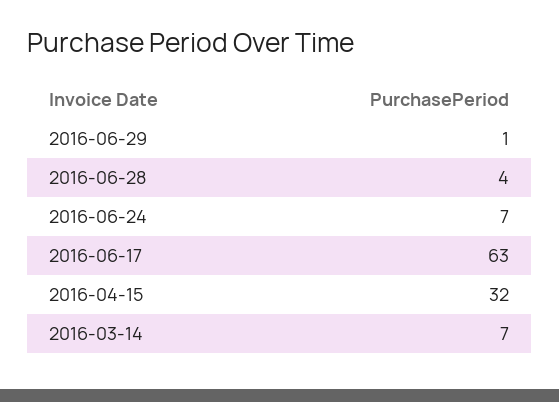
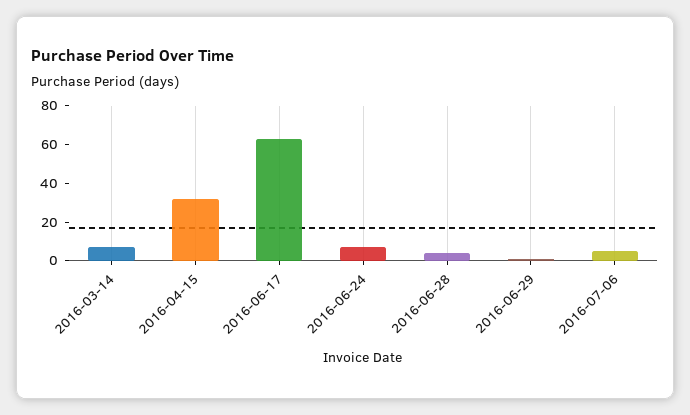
2016-07-06: none -> 5

